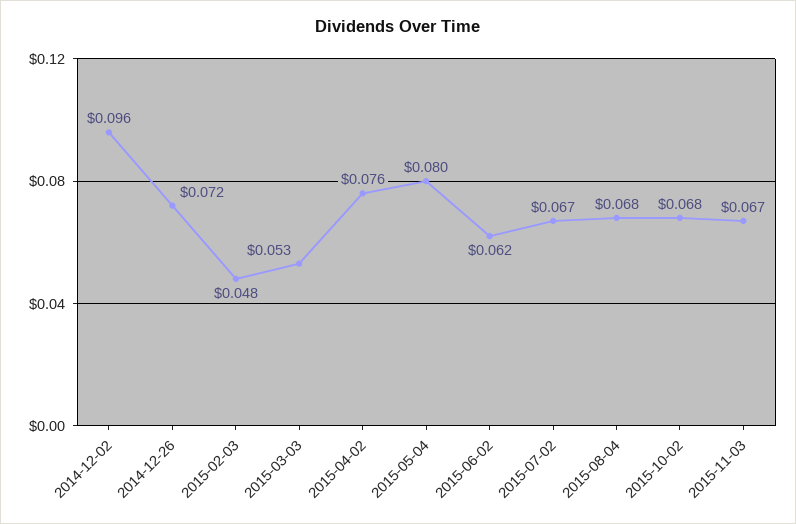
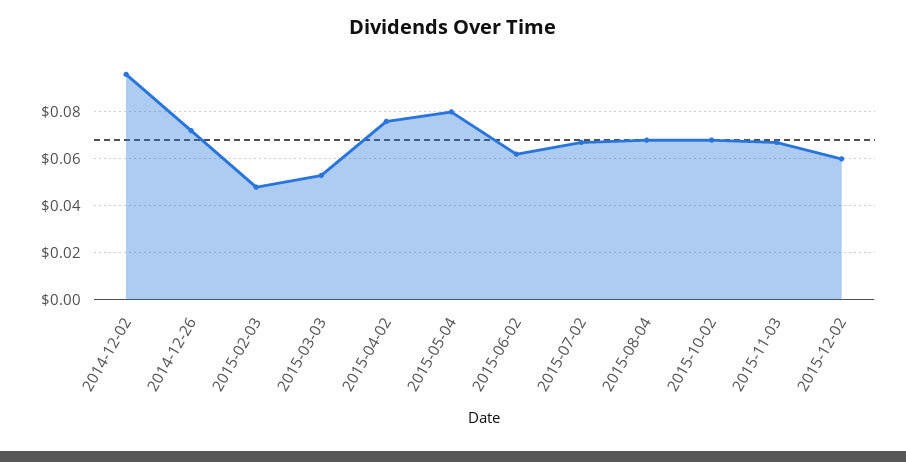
2015-12-02: none -> 0.06

